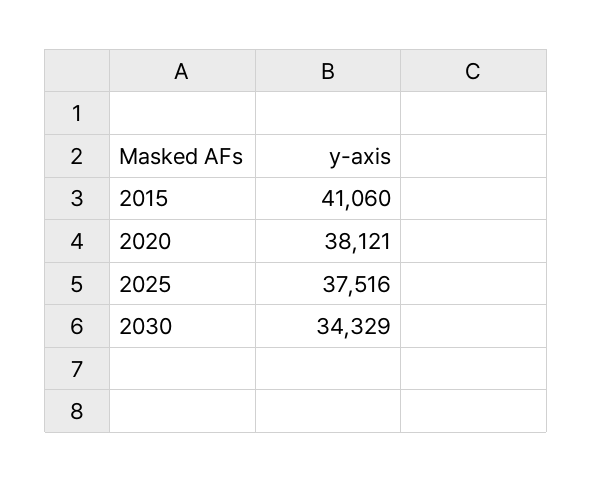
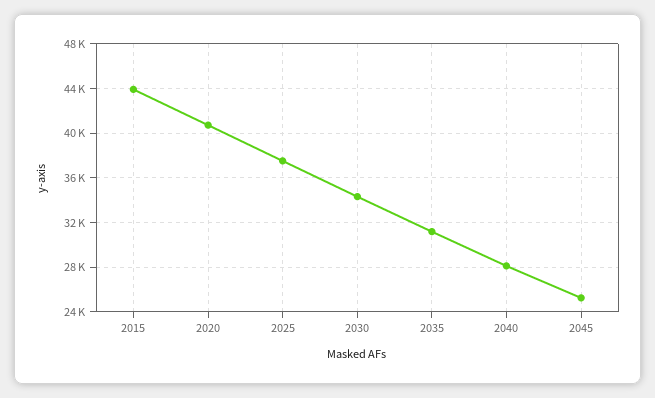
2015: 41060 -> 44000
2020: 38121 -> 41000
2035: none -> 31000
2040: none -> 28000
2045: none -> 25000

